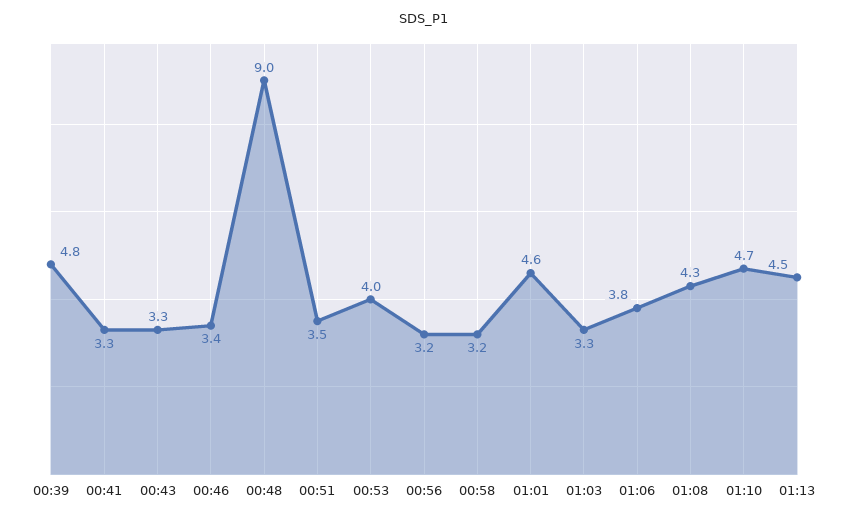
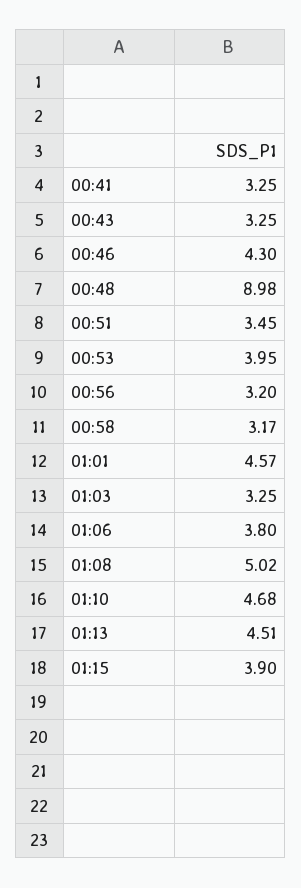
00:39: 4.8 -> none
00:46: 3.4 -> 4.3
01:08: 4.3 -> 5.02
01:15: none -> 3.9

